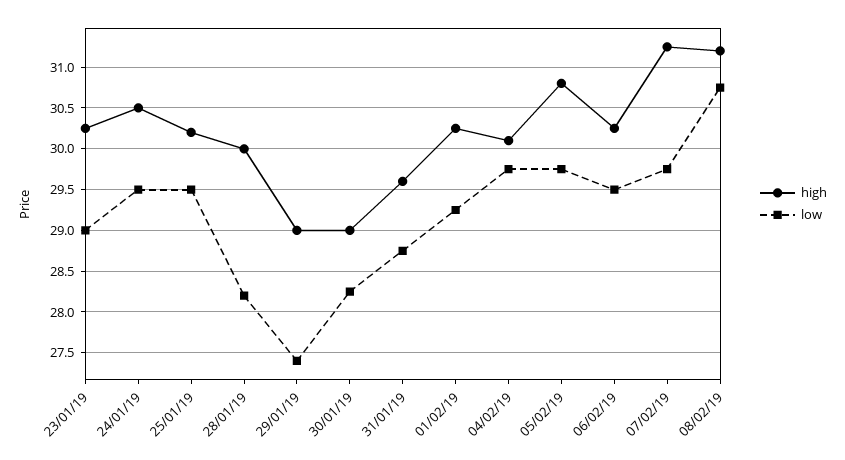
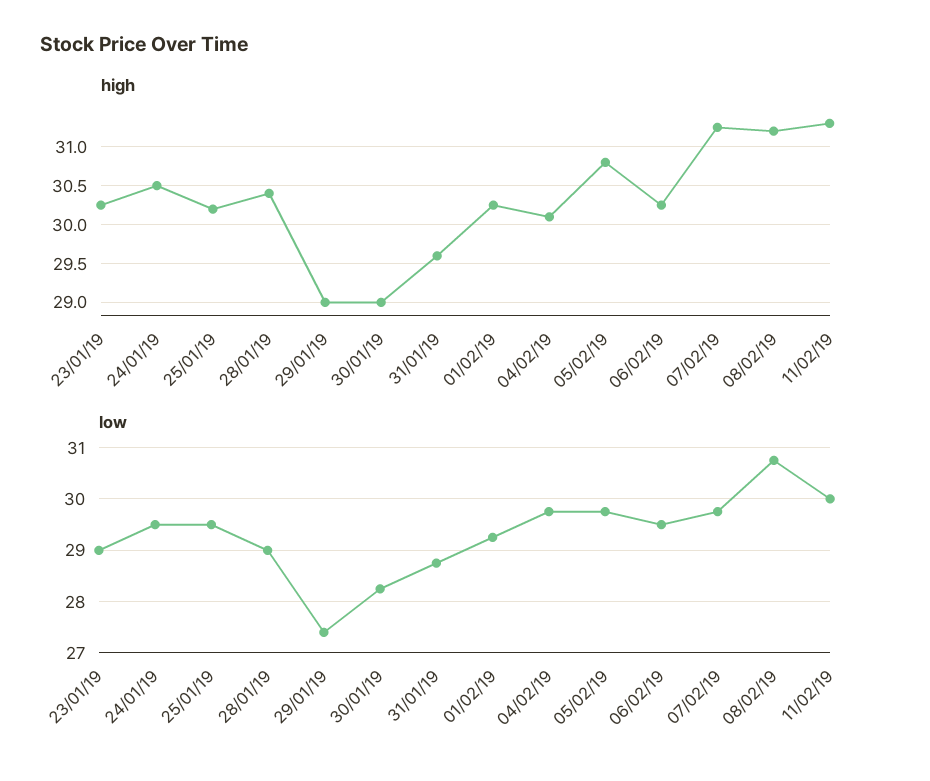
high, 28/01/19: 30 -> 30.4
low, 28/01/19: 28.2 -> 29
high, 11/02/19: none -> 31.3
low, 11/02/19: none -> 30

